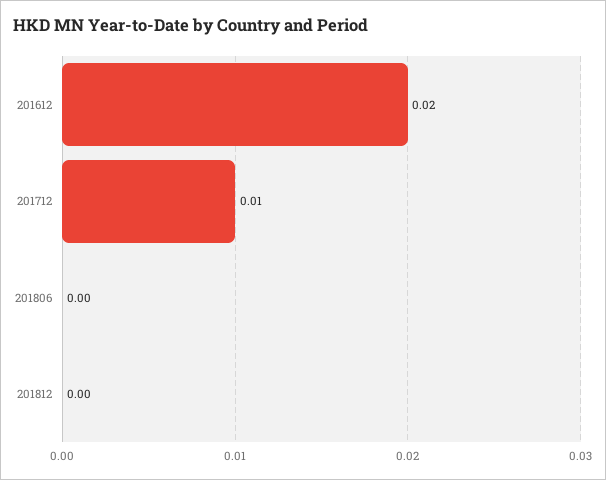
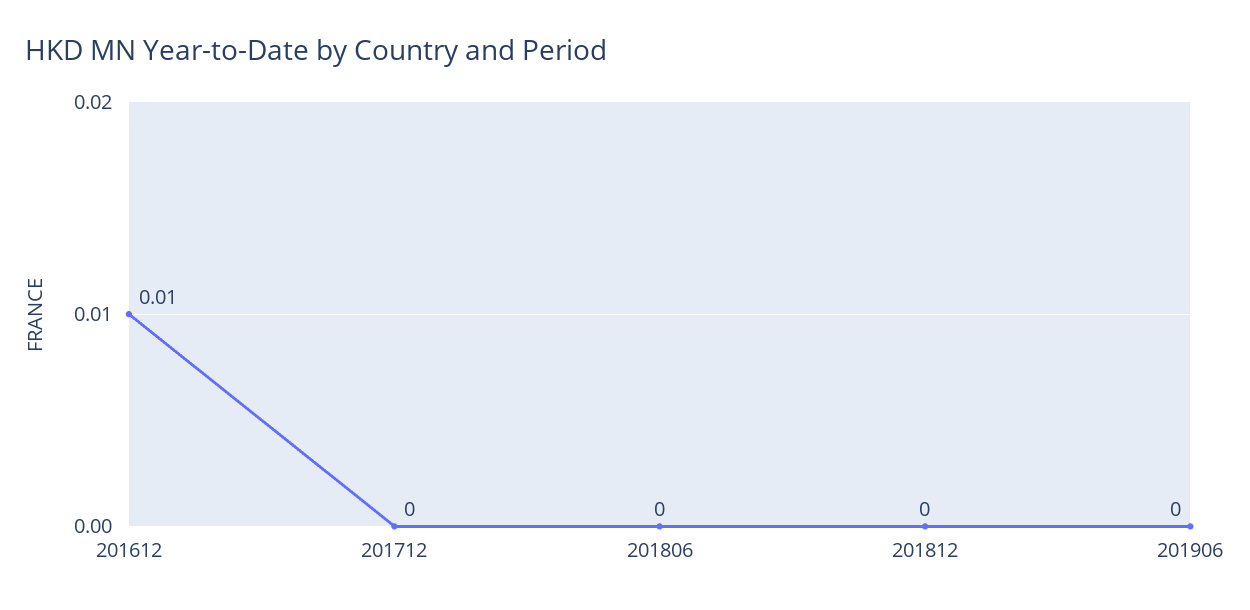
201612: 0.02 -> 0.01
201712: 0.01 -> 0
201906: none -> 0

